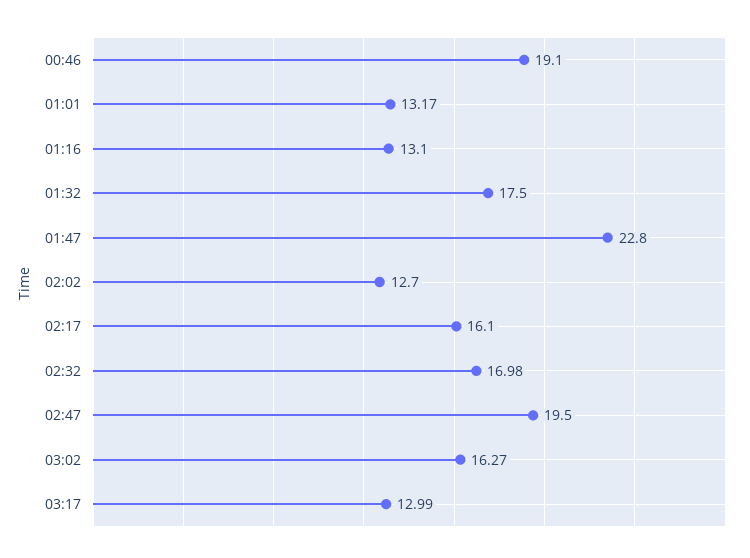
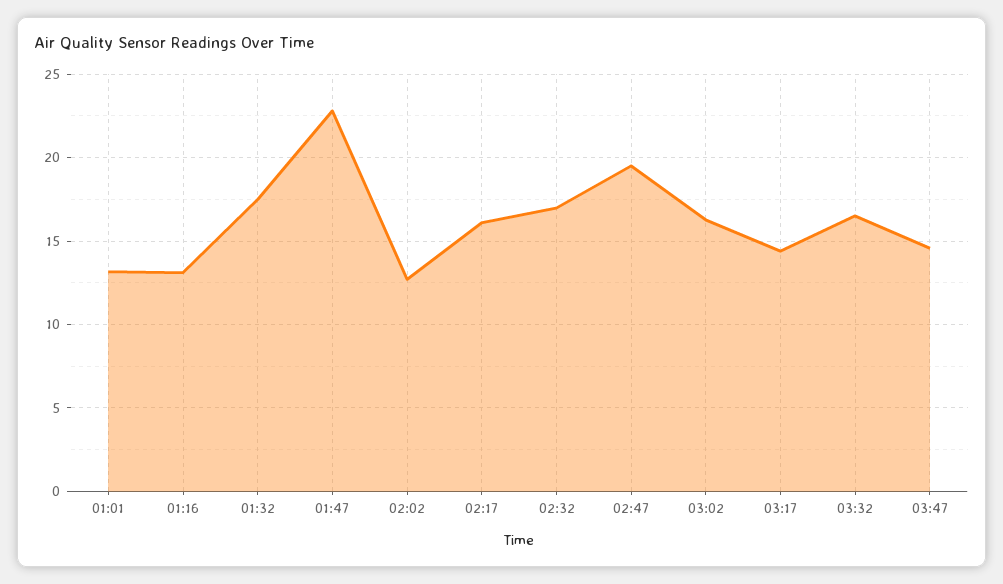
00:46: 19.1 -> none
03:17: 12.99 -> 14.5
03:32: none -> 16.5
03:47: none -> 14.5

